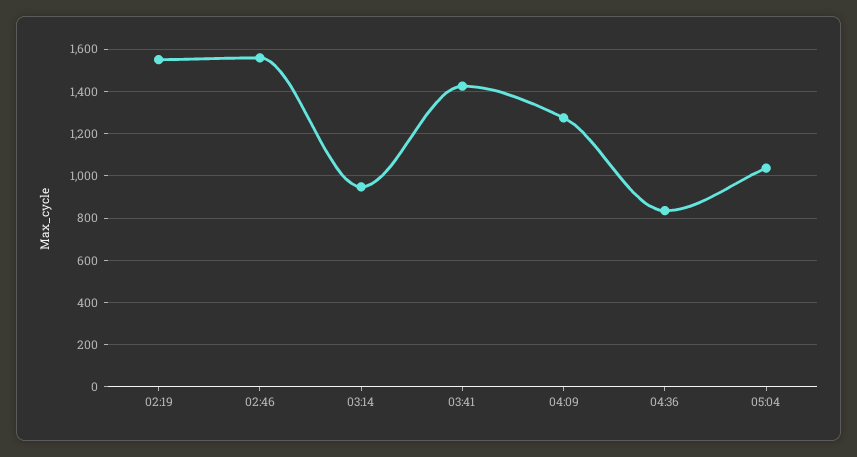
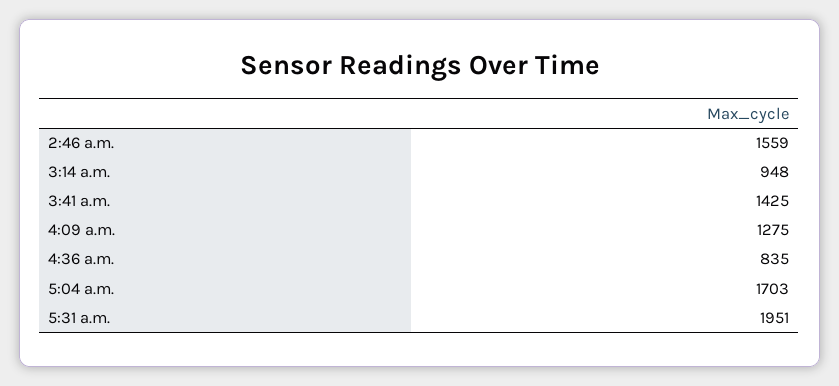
02:19: 1550 -> none
05:04: 1050 -> 1703
5:31 a.m.: none -> 1951

